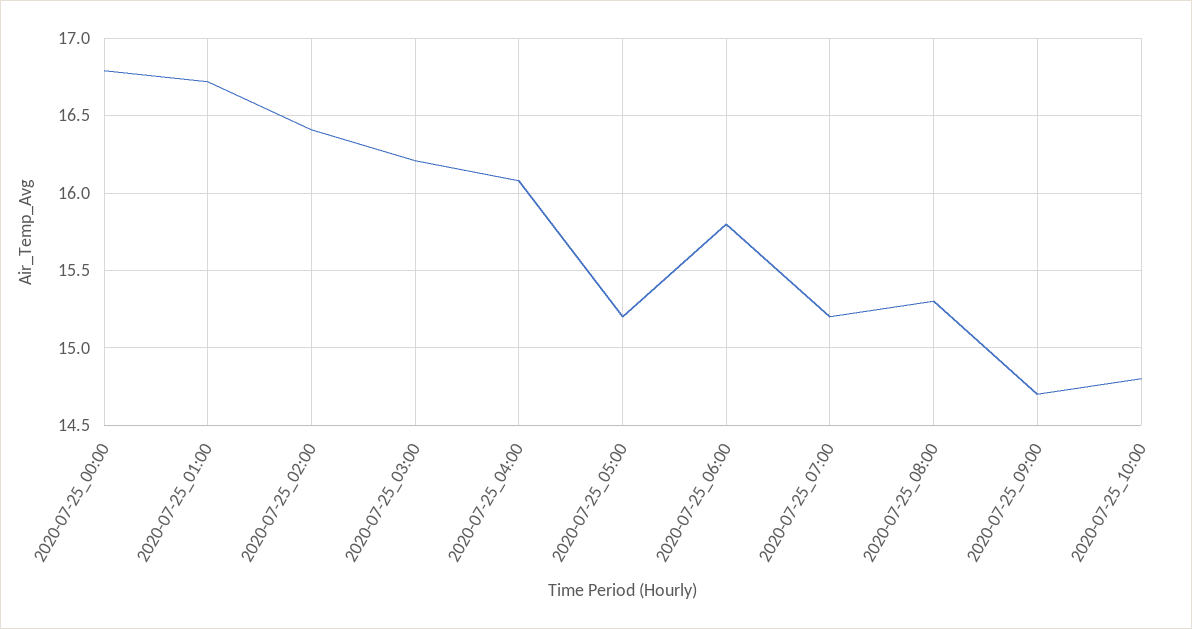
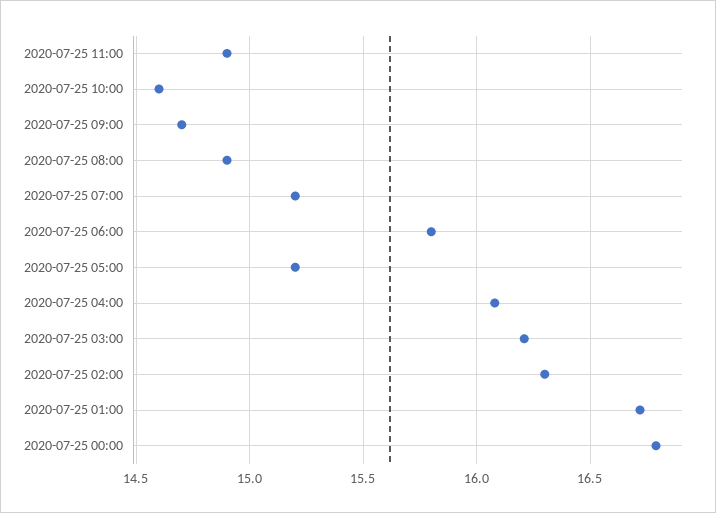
2020-07-25_02:00: 16.4 -> 16.3
2020-07-25_08:00: 15.3 -> 14.9
2020-07-25_10:00: 14.8 -> 14.6
2020-07-25 11:00: none -> 14.9

